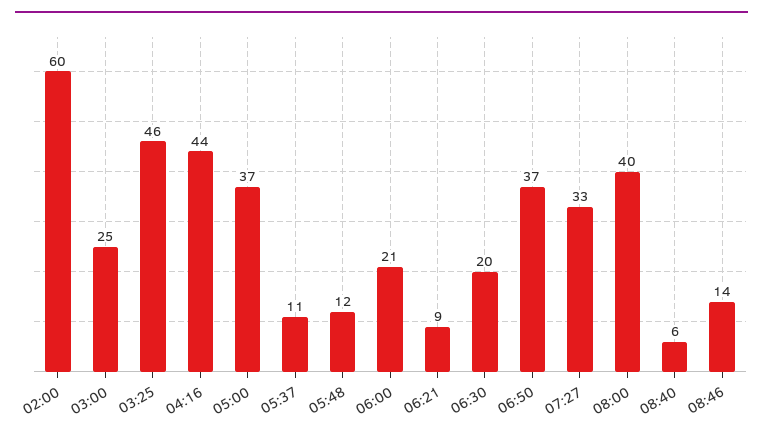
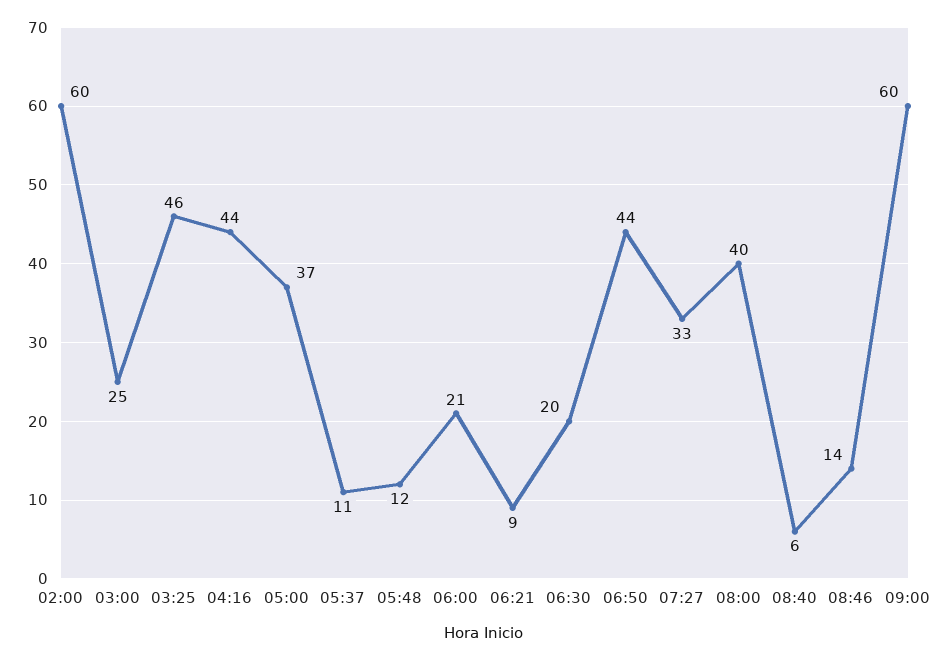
06:50: 37 -> 44
09:00: none -> 60

